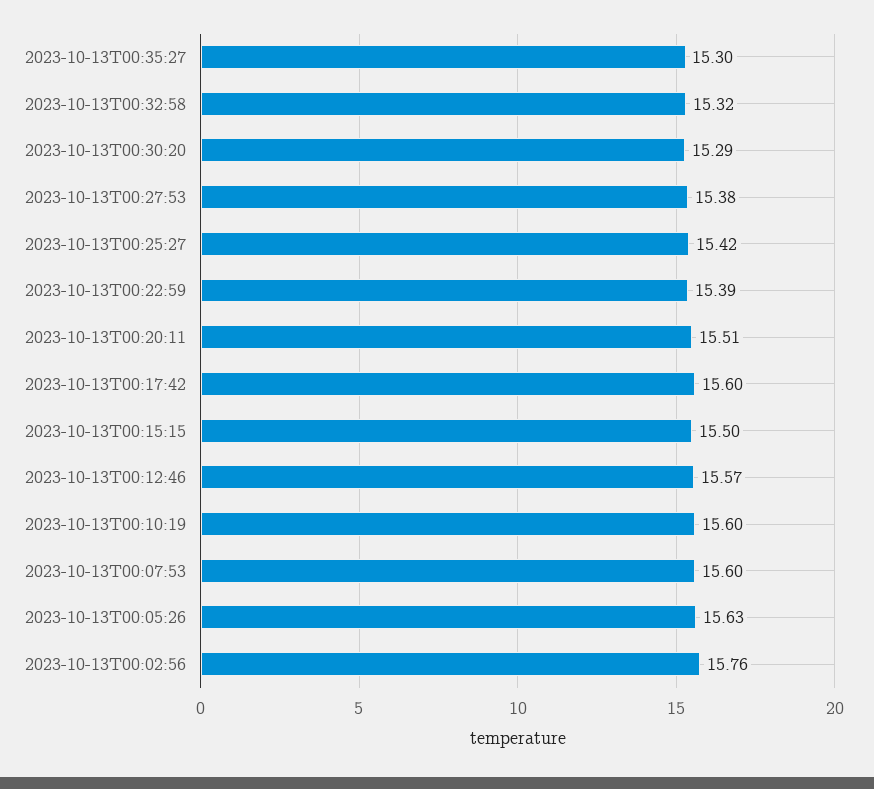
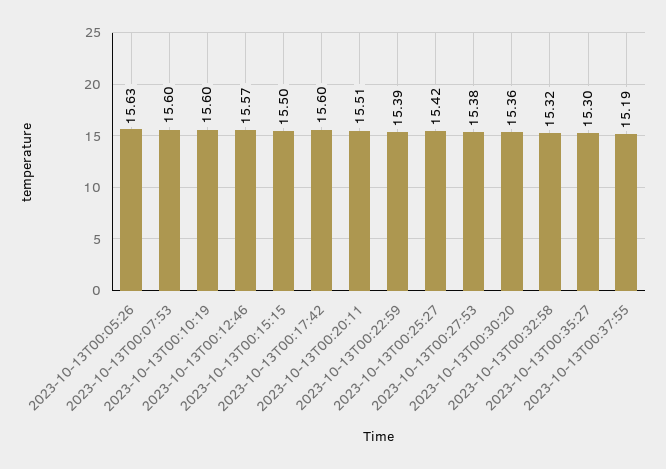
2023-10-13T00:30:20: 15.29 -> 15.36
2023-10-13T00:02:56: 15.76 -> none
2023-10-13T00:37:55: none -> 15.19

